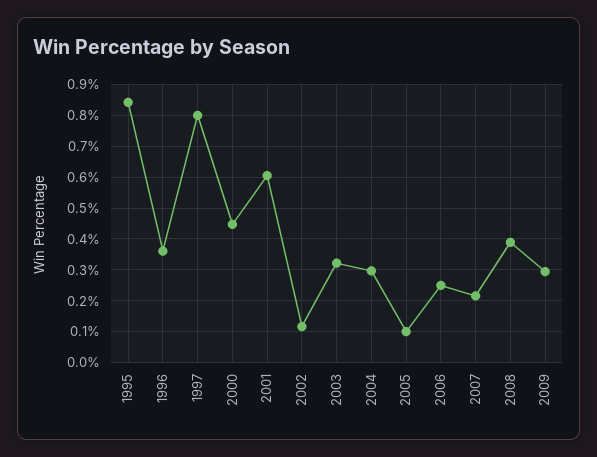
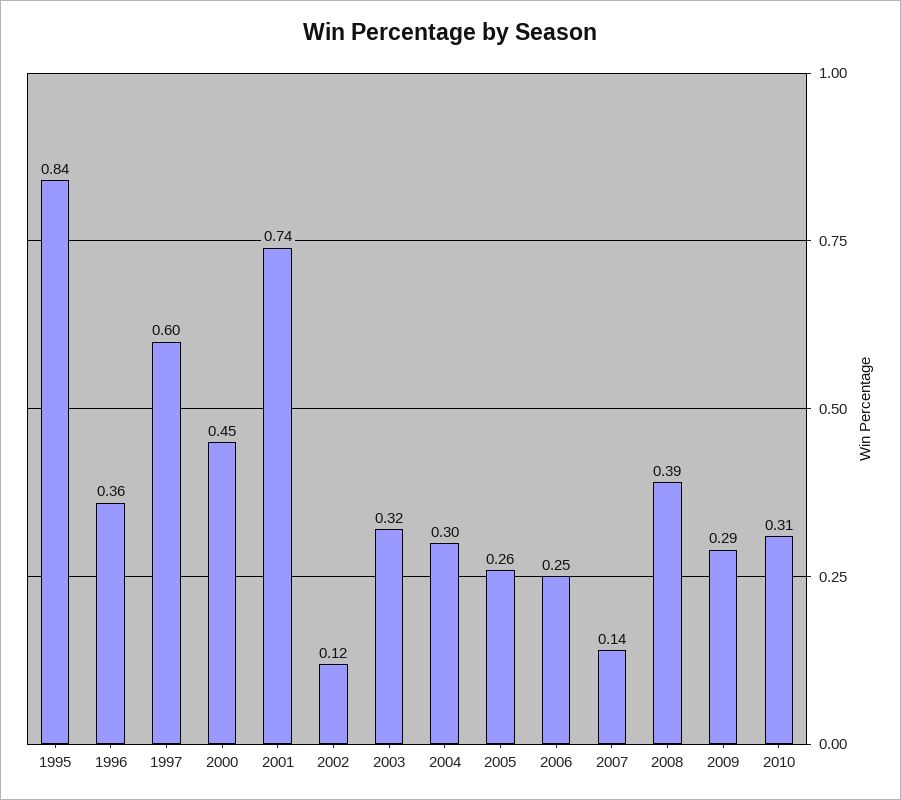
1997: 0.8 -> 0.6
2001: 0.6 -> 0.74
2005: 0.1 -> 0.26
2007: 0.22 -> 0.14
2010: none -> 0.31

